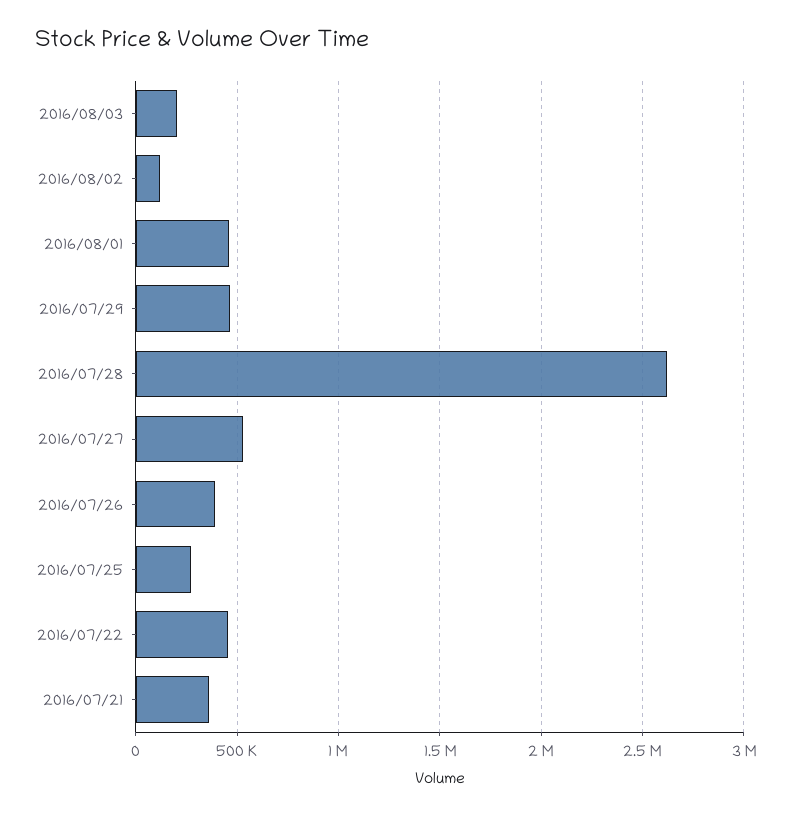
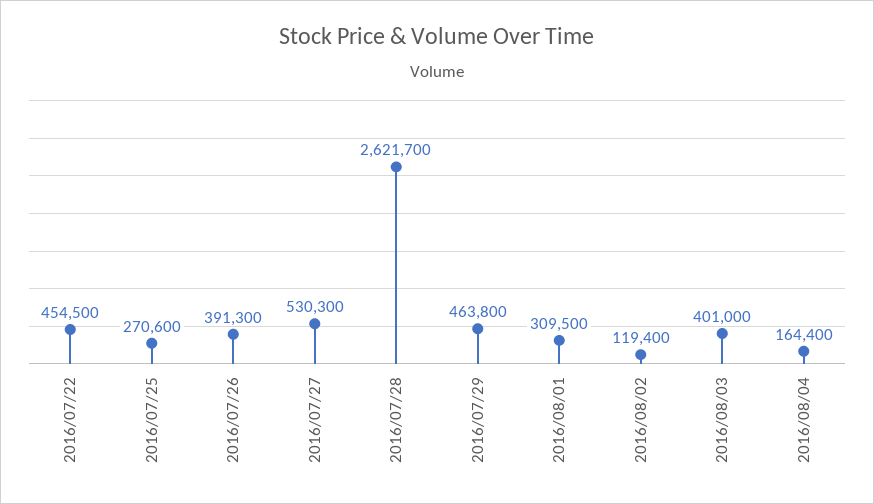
2016/08/03: 200000 -> 401000
2016/08/01: 450000 -> 309500
2016/07/21: 350000 -> none
2016/08/04: none -> 164400

